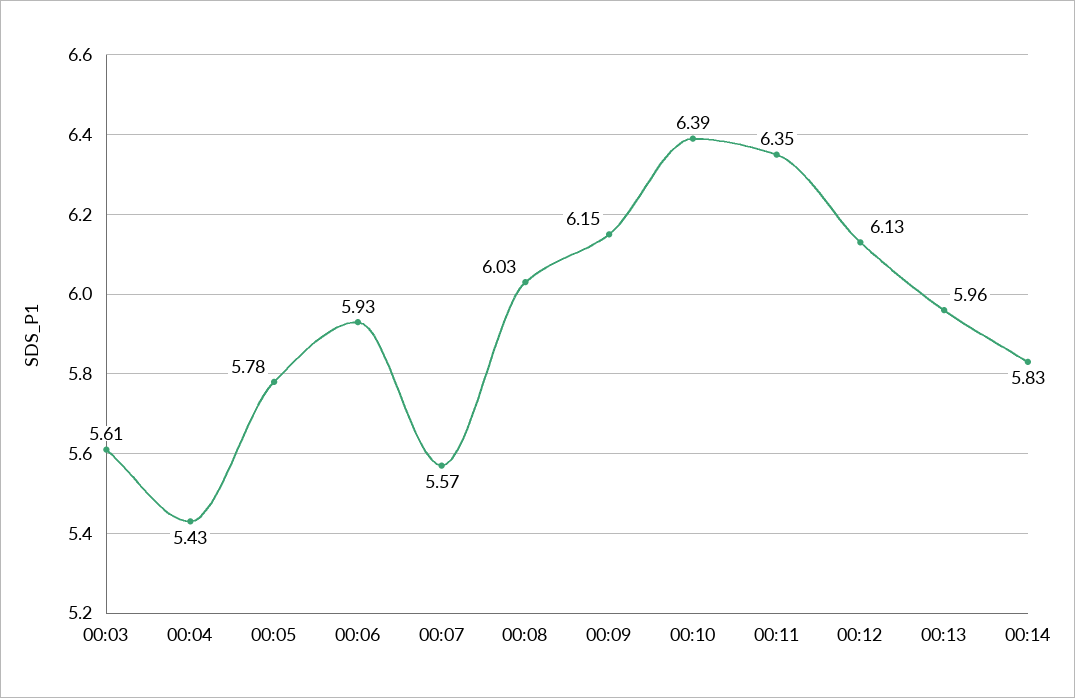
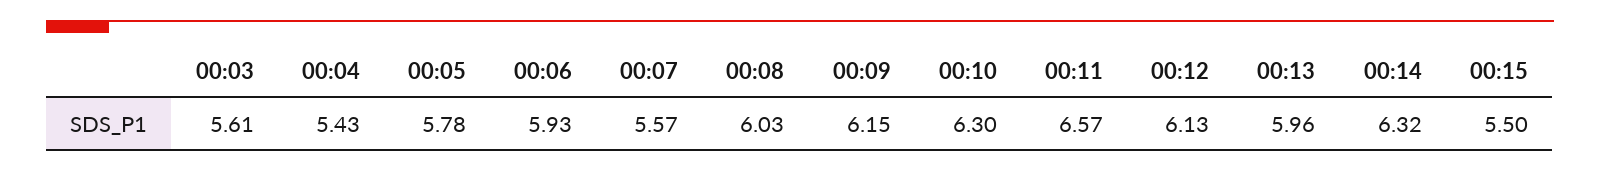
00:10: 6.39 -> 6.3
00:11: 6.35 -> 6.57
00:14: 5.83 -> 6.32
00:15: none -> 5.5

